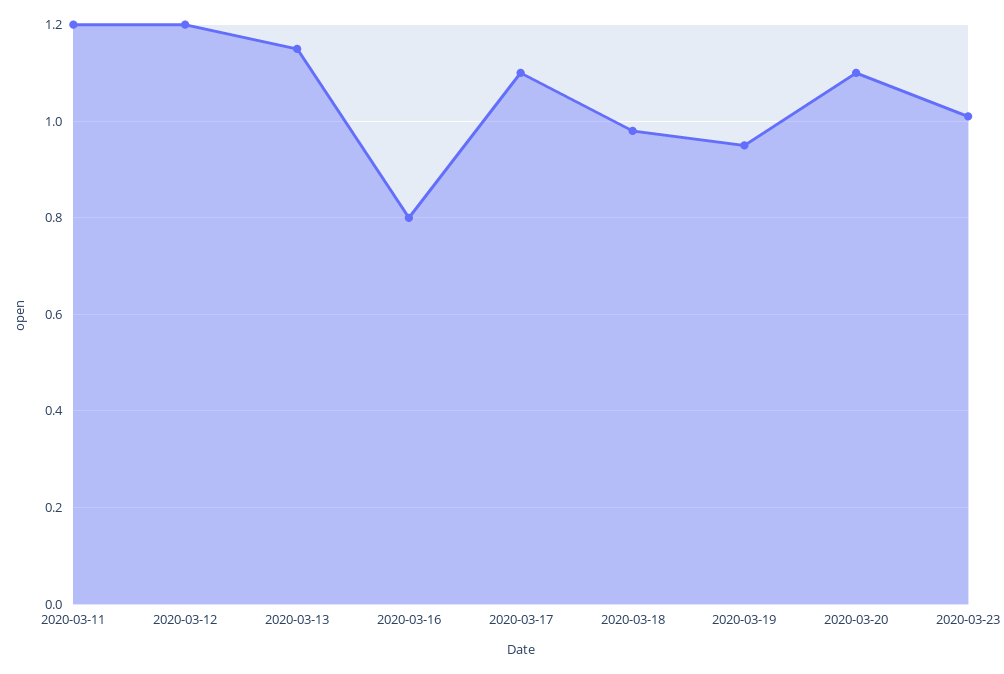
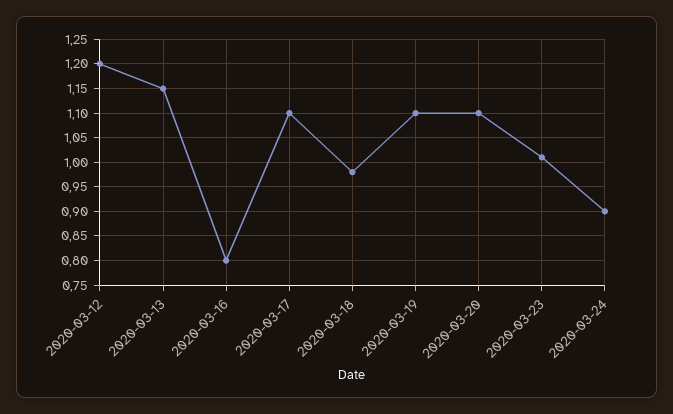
2020-03-11: 1.2 -> none
2020-03-19: 0.95 -> 1.1
2020-03-24: none -> 0.9

